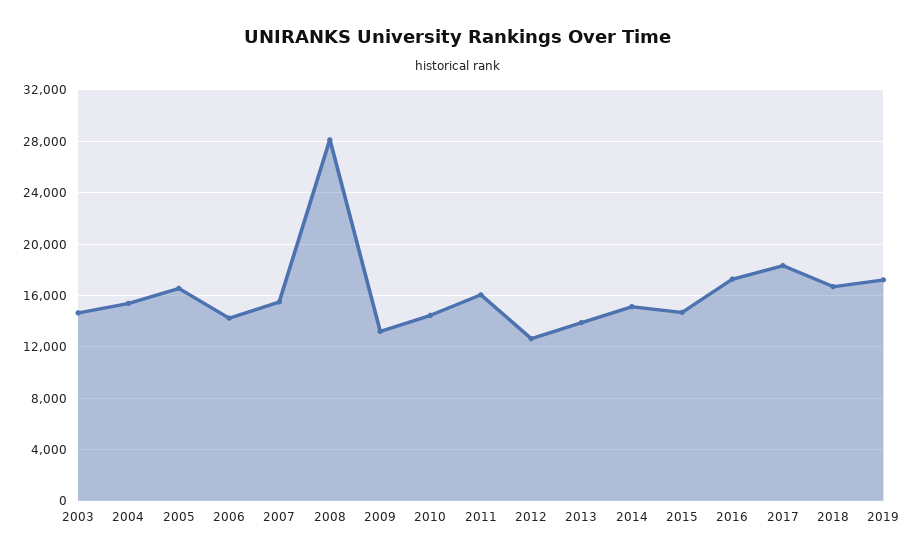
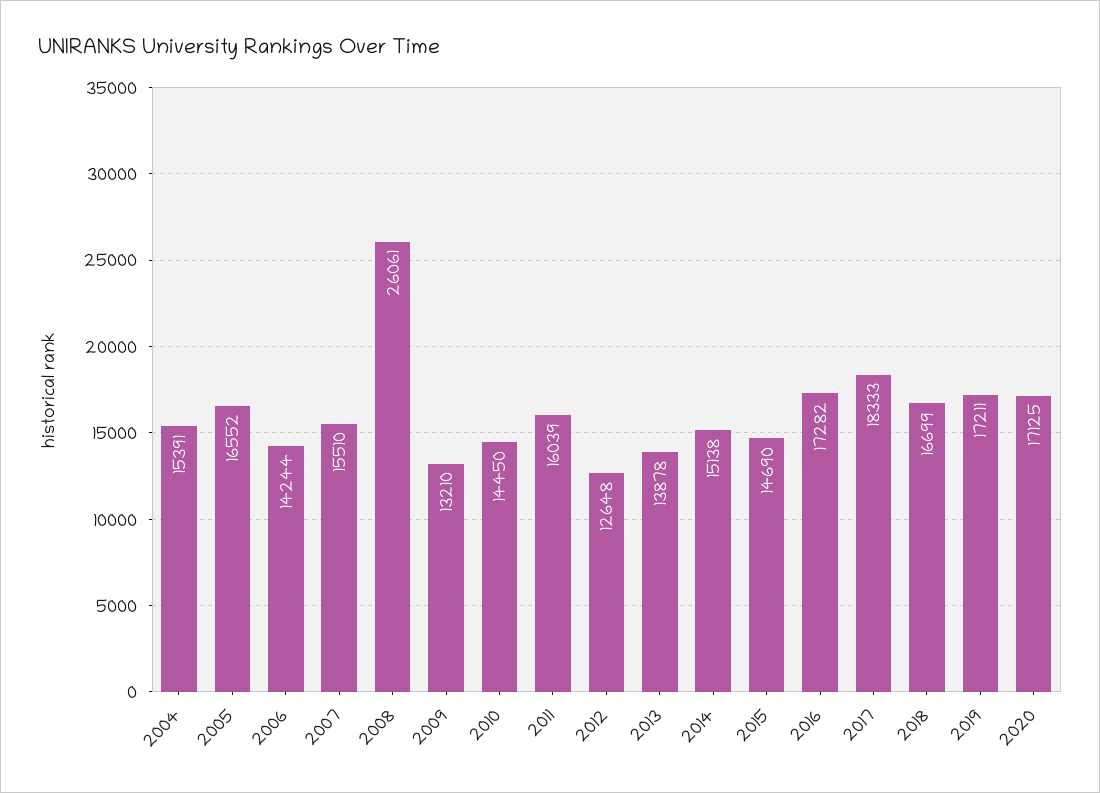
2003: 14500 -> none
2008: 28000 -> 26061
2020: none -> 17125

